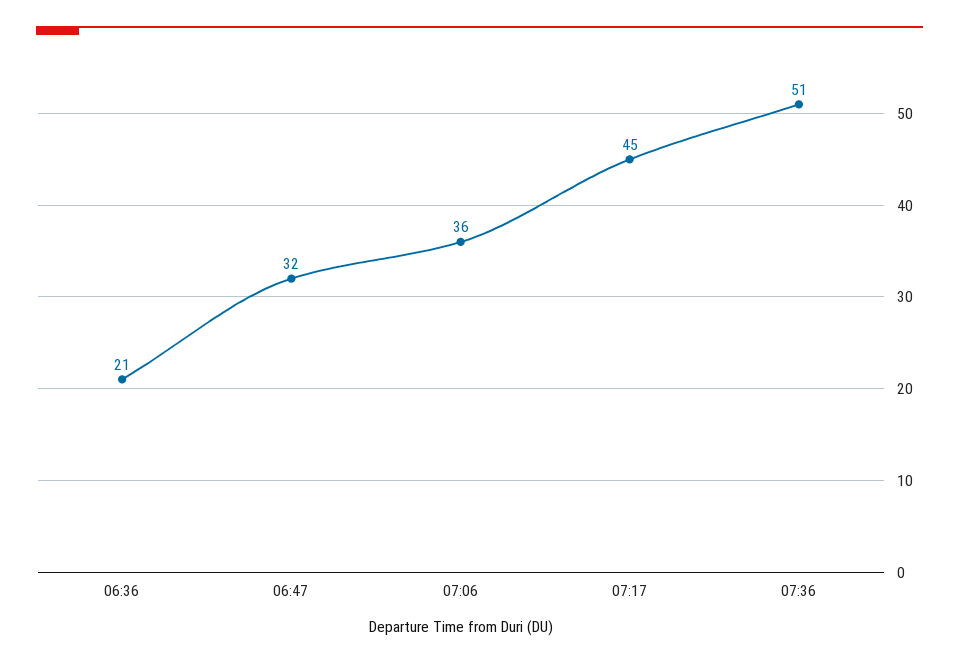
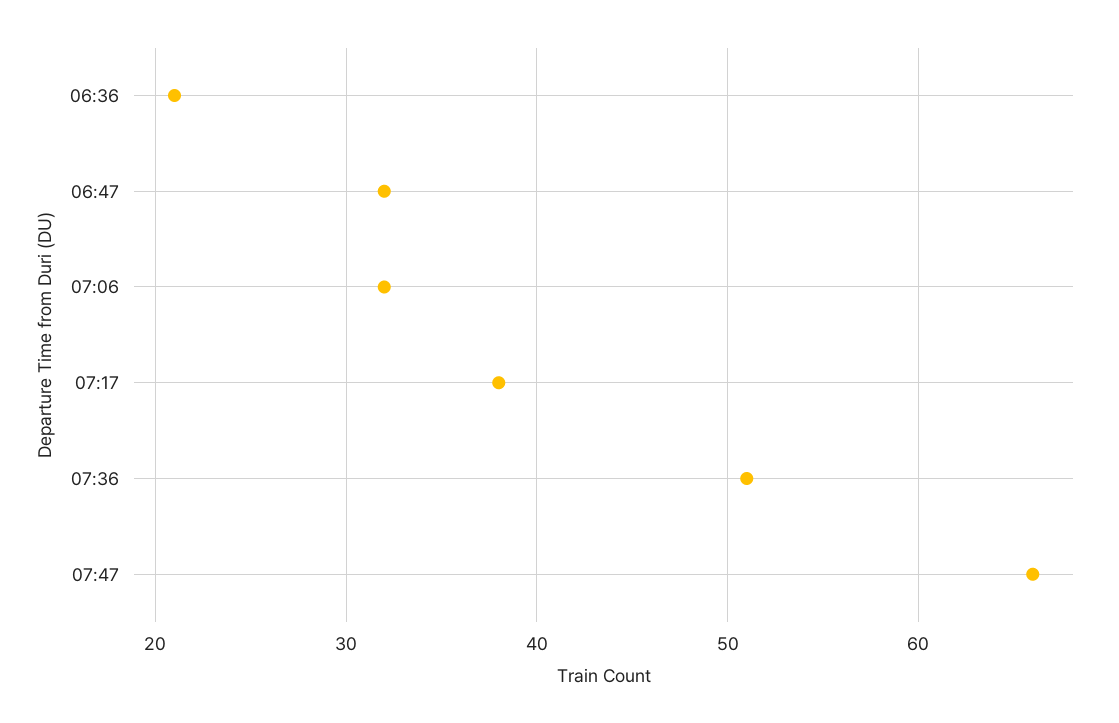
07:06: 36 -> 32
07:17: 45 -> 38
07:47: none -> 66

